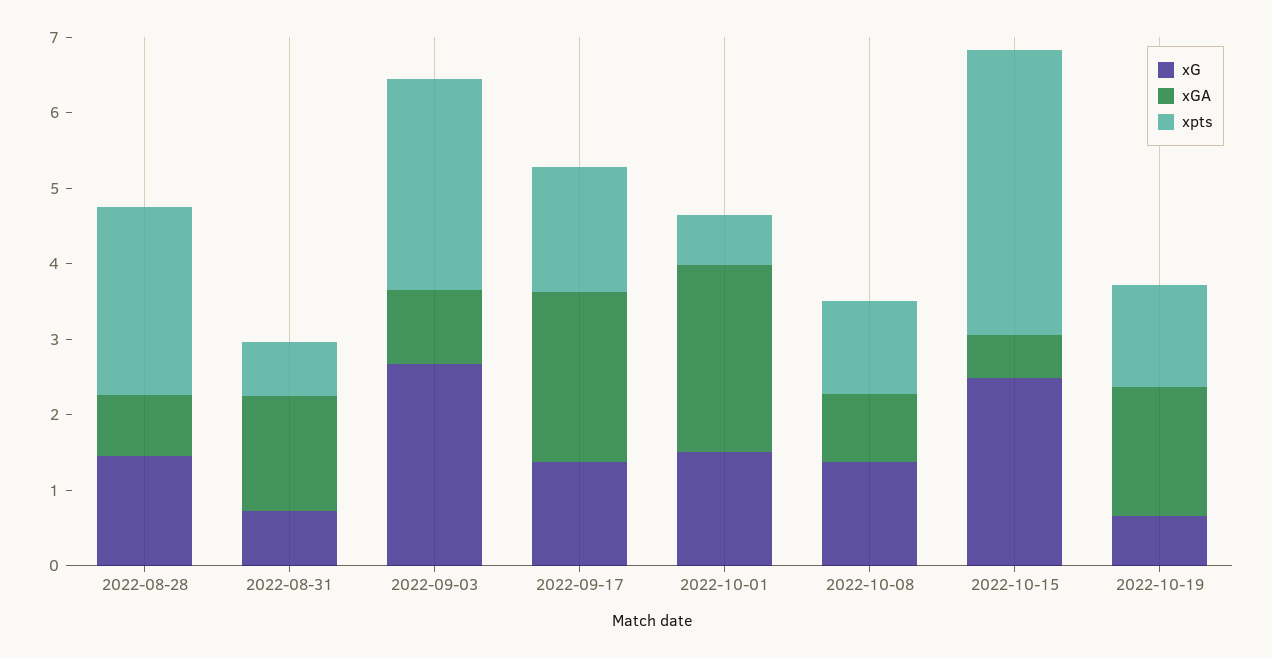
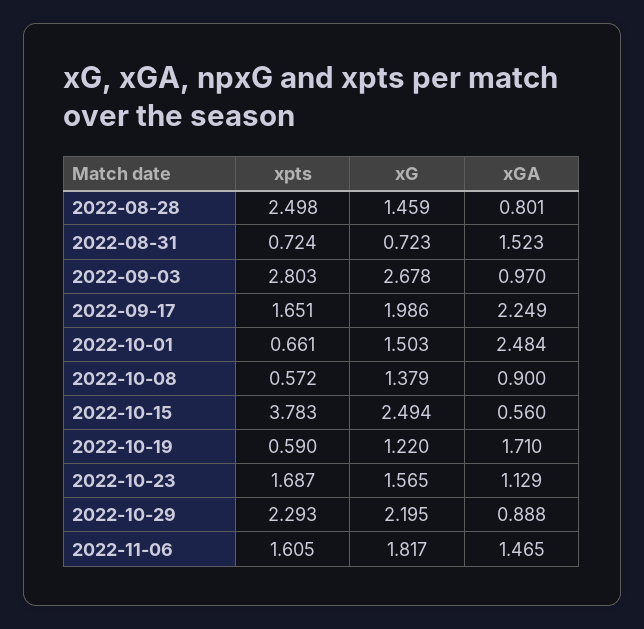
xG, 2022-09-17: 1.4 -> 1.986
xpts, 2022-10-08: 1.2 -> 0.572
xG, 2022-10-19: 0.6 -> 1.22
xpts, 2022-10-19: 1.4 -> 0.59
xpts, 2022-10-23: none -> 1.687
xG, 2022-10-23: none -> 1.565
xGA, 2022-10-23: none -> 1.129
xpts, 2022-10-29: none -> 2.293
xG, 2022-10-29: none -> 2.195
xGA, 2022-10-29: none -> 0.888
xpts, 2022-11-06: none -> 1.605
xG, 2022-11-06: none -> 1.817
xGA, 2022-11-06: none -> 1.465

